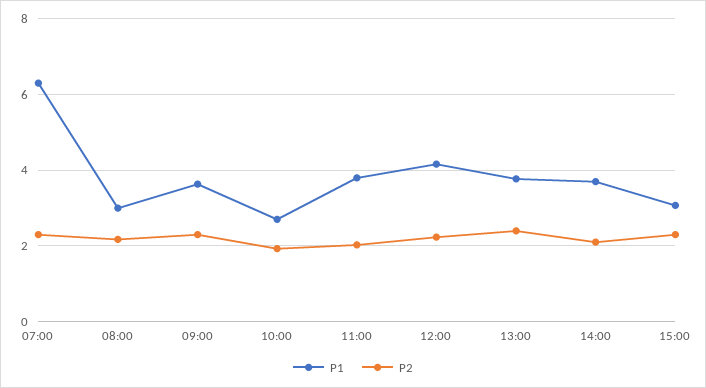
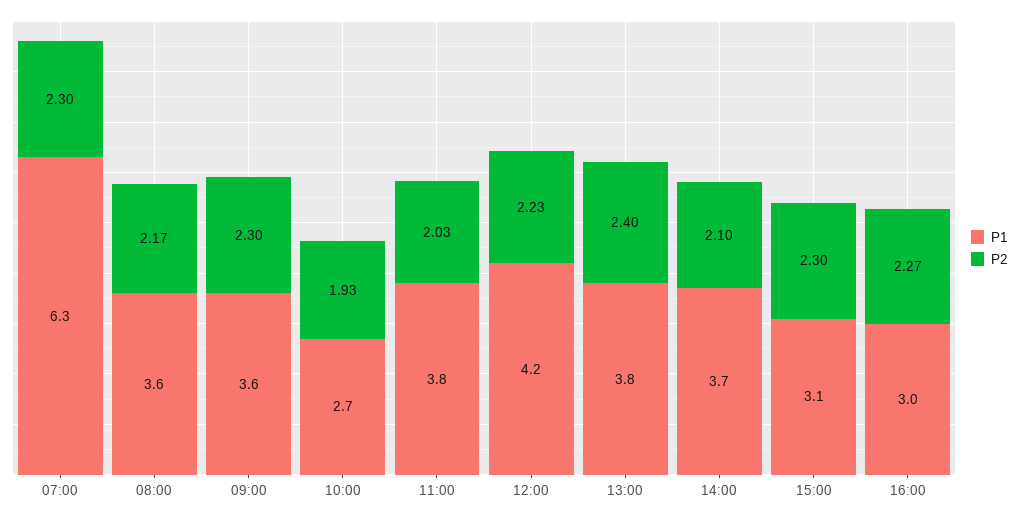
P1, 08:00: 3 -> 3.6
P1, 16:00: none -> 3
P2, 16:00: none -> 2.27

